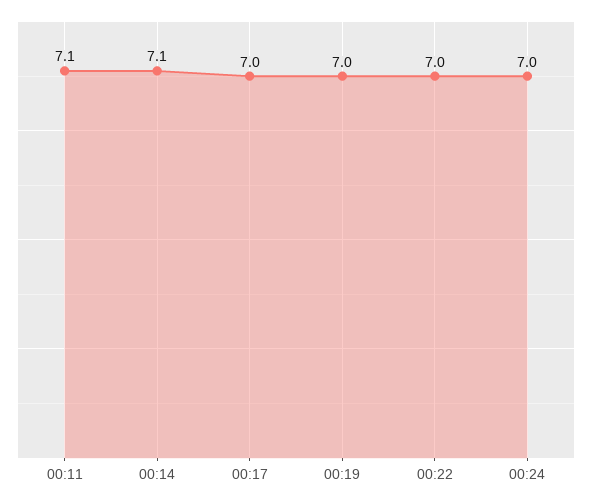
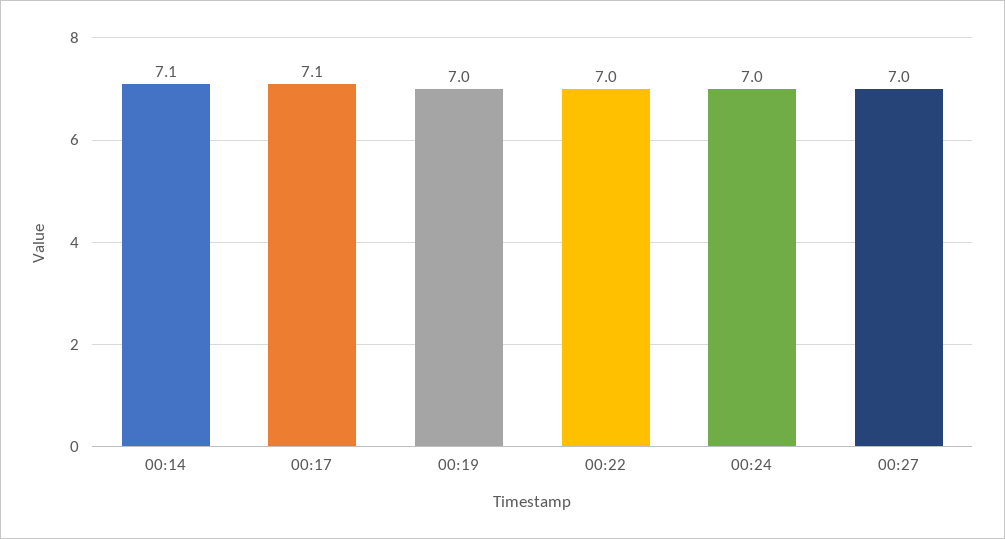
00:11: 7.1 -> none
00:17: 7 -> 7.1
00:27: none -> 7

